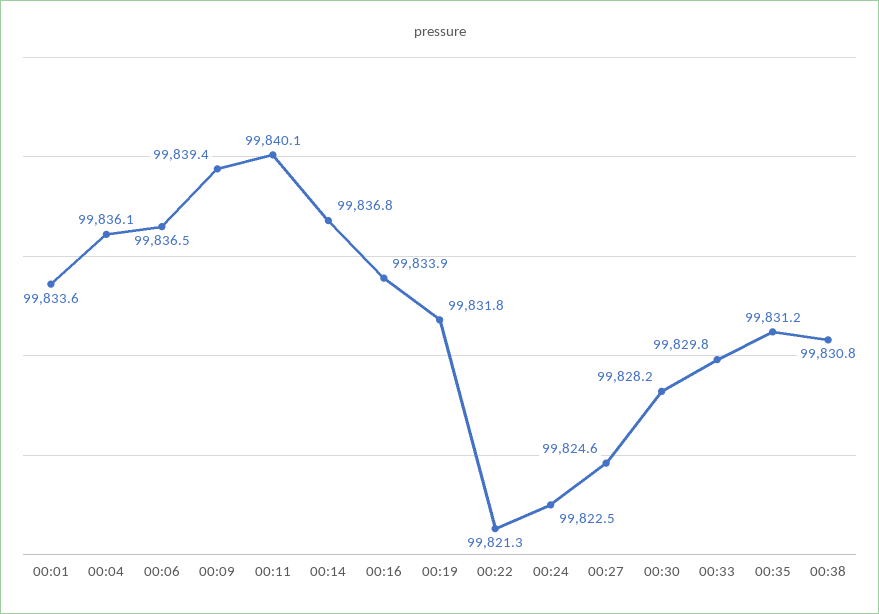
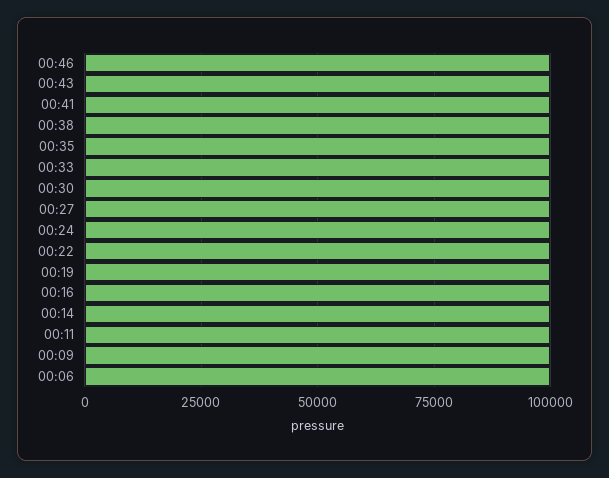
00:01: 99833.6 -> none
00:04: 99836.1 -> none
00:46: none -> 100000
00:43: none -> 100000
00:41: none -> 100000

